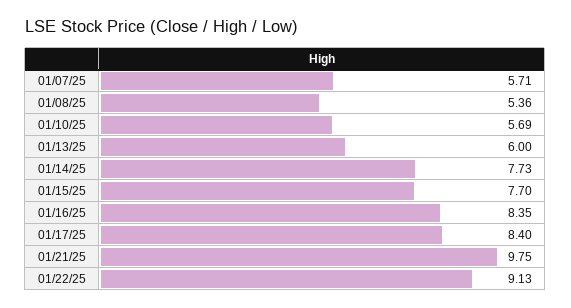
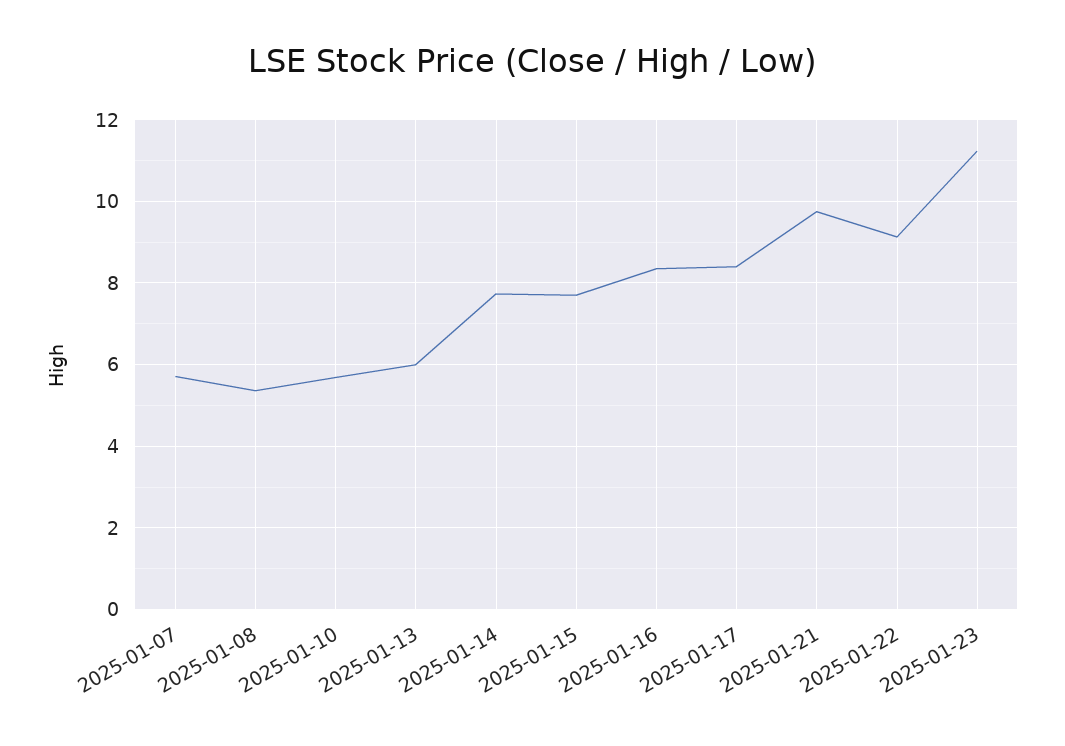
2025-01-23: none -> 11.2

